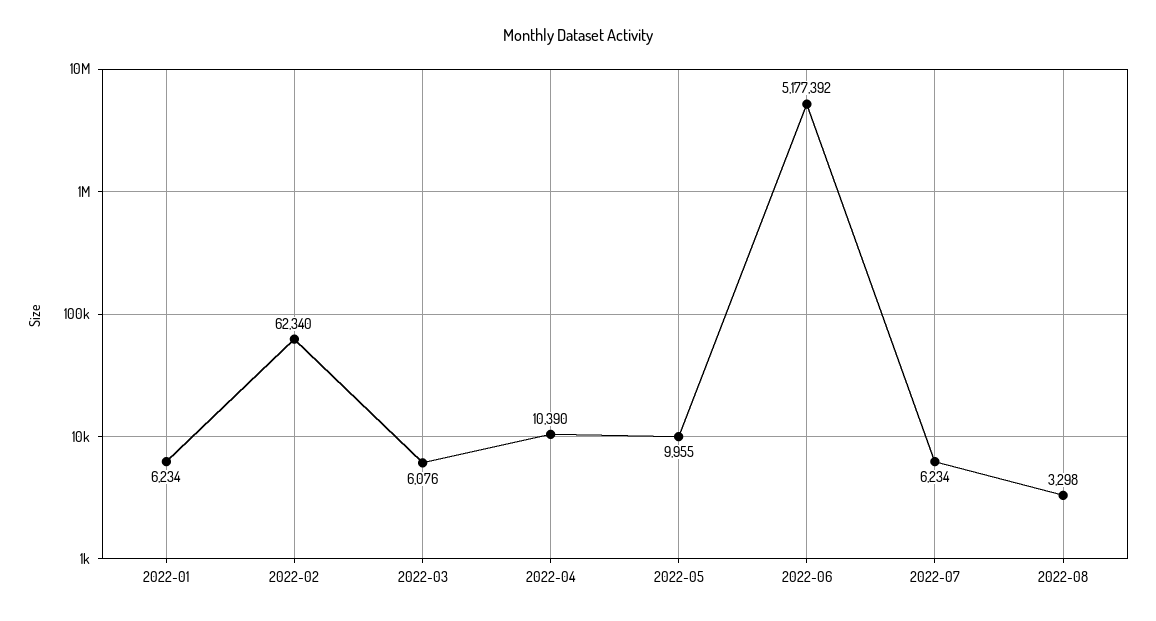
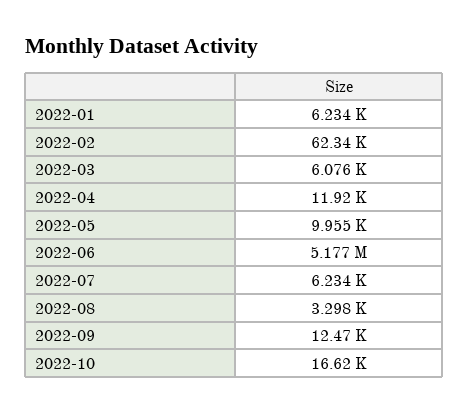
2022-04: 10390 -> 11920
2022-09: none -> 12470
2022-10: none -> 16620

